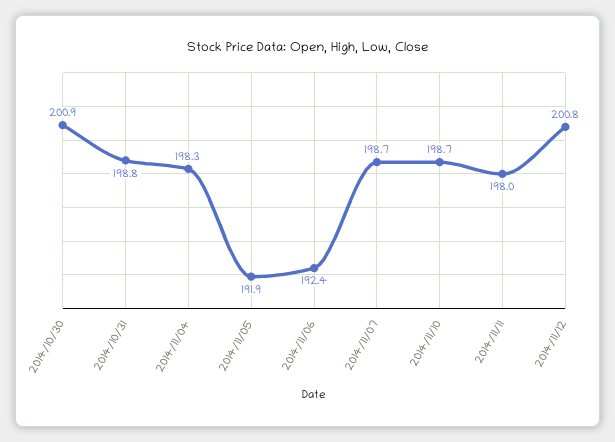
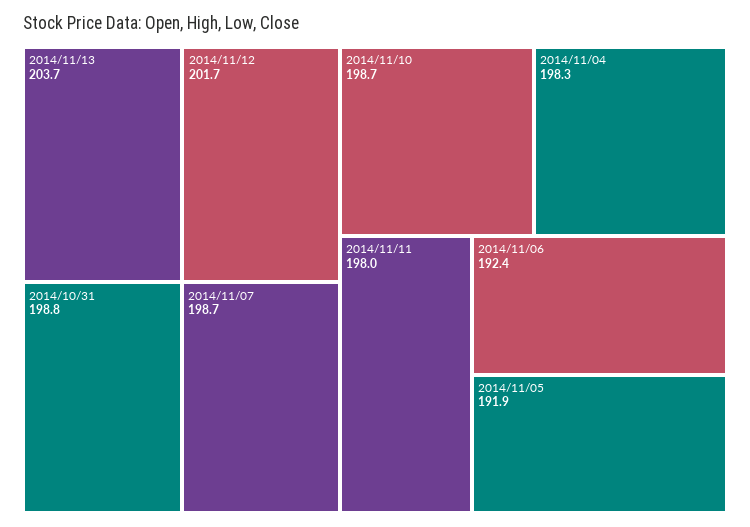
2014/10/30: 200.9 -> none
2014/11/12: 200.8 -> 201.7
2014/11/13: none -> 203.7

